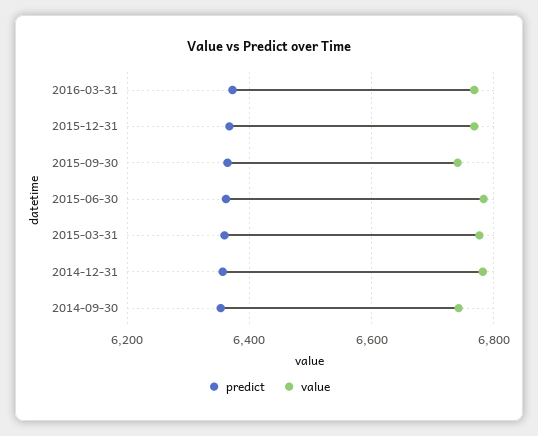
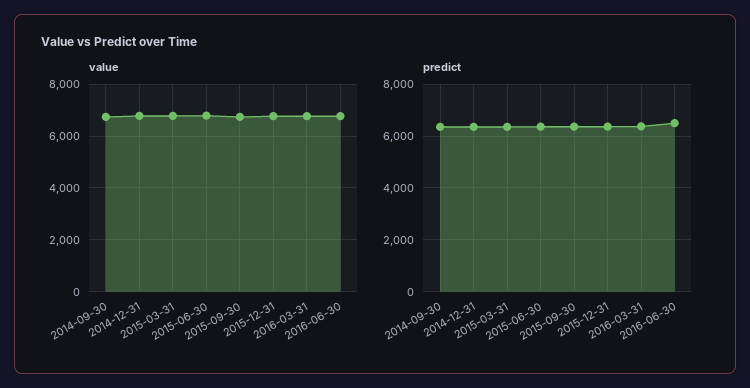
value, 2016-06-30: none -> 6750
predict, 2016-06-30: none -> 6500

